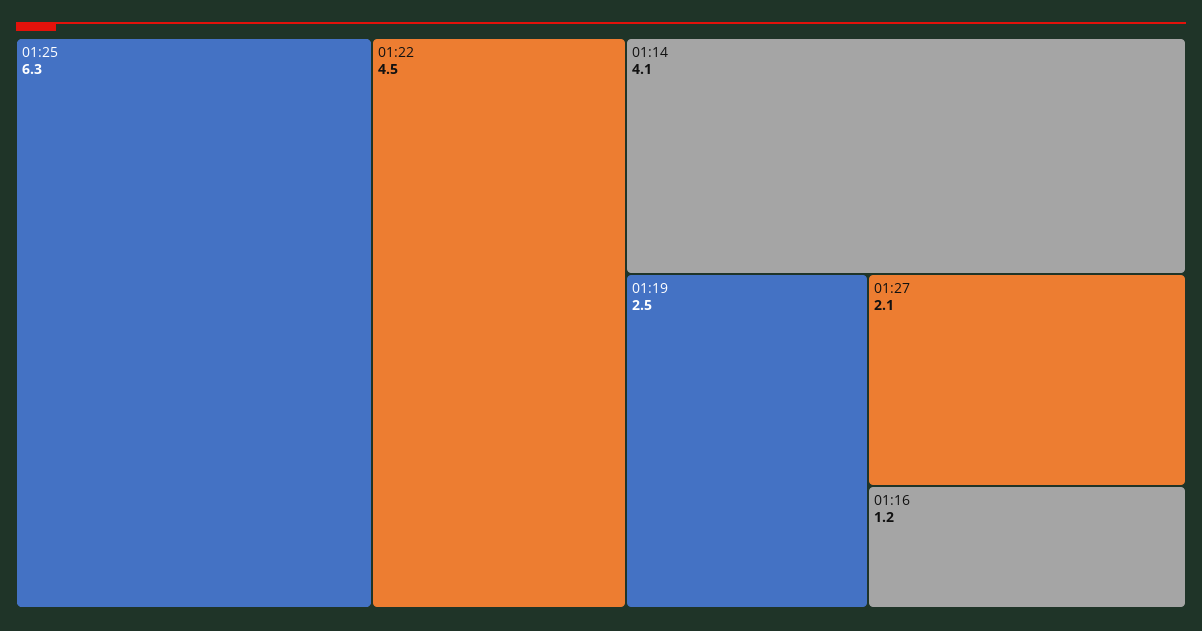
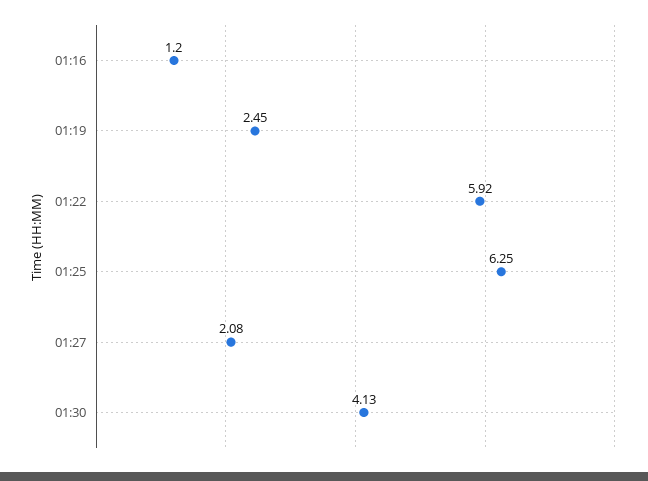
01:22: 4.5 -> 5.92
01:14: 4.1 -> none
01:30: none -> 4.13

